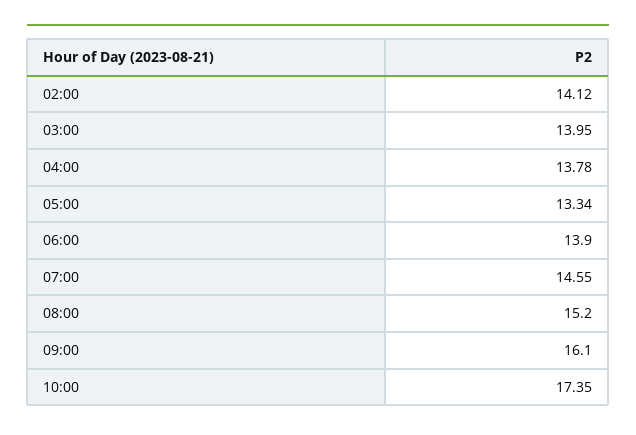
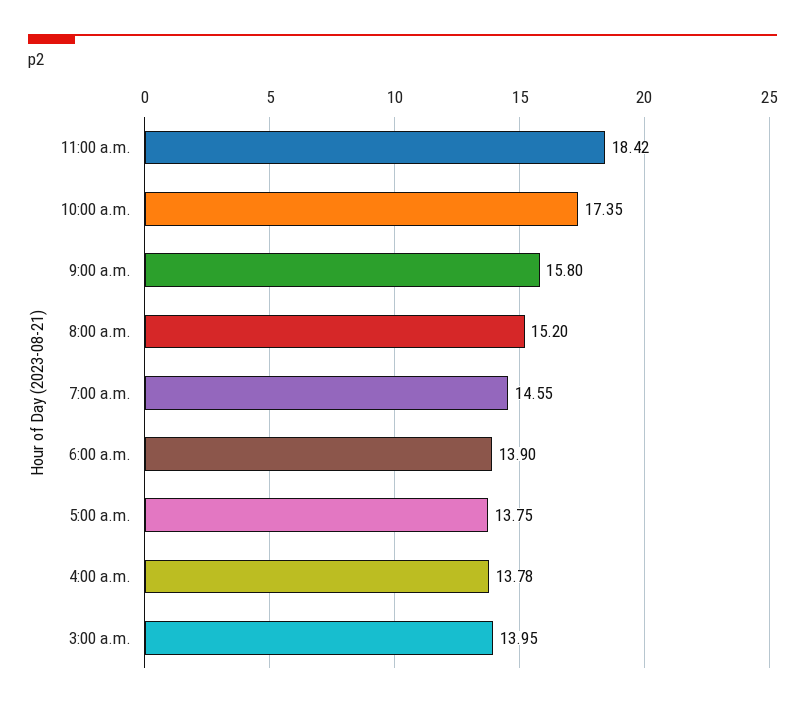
02:00: 14.12 -> none
05:00: 13.34 -> 13.75
09:00: 16.1 -> 15.8
11:00 a.m.: none -> 18.42

